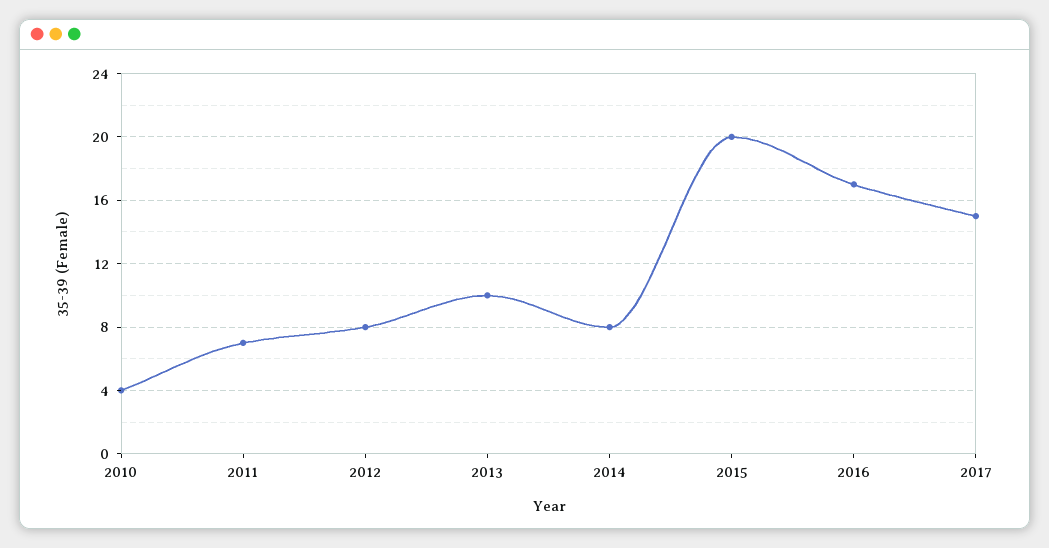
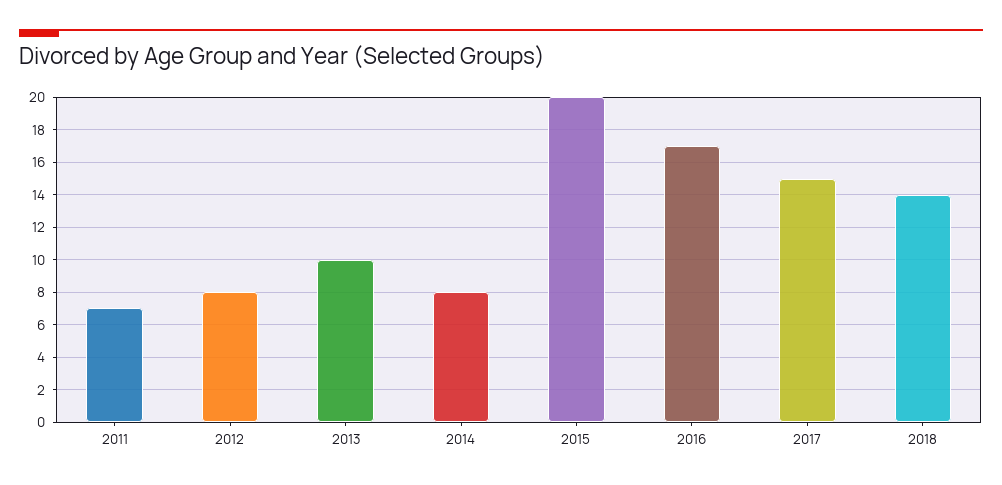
2010: 4 -> none
2018: none -> 14

